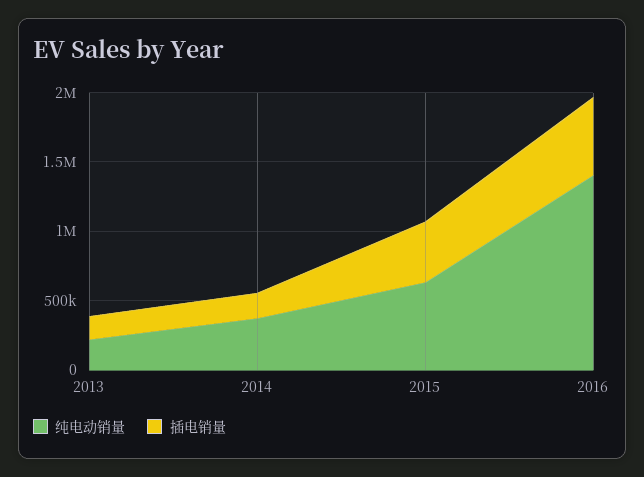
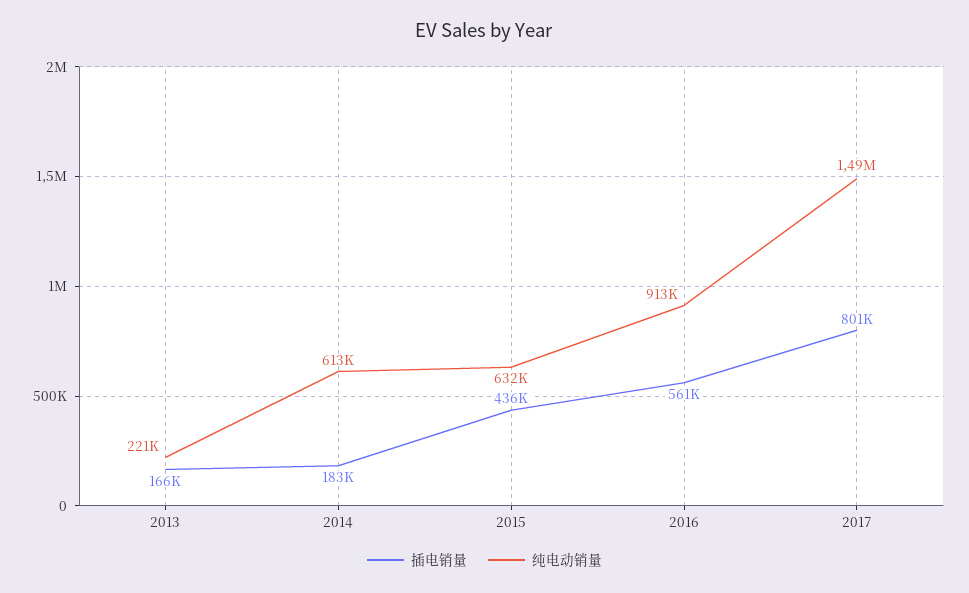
纯电动销量, 2014: 400000 -> 613000
纯电动销量, 2016: 1400000 -> 913000
插电销量, 2017: none -> 801000
纯电动销量, 2017: none -> 1490000

